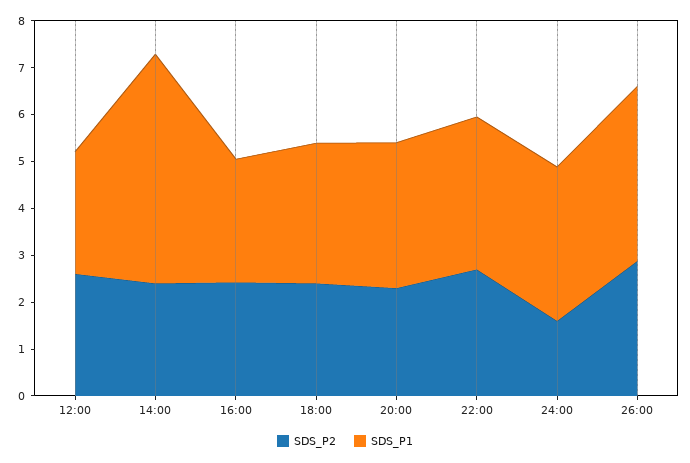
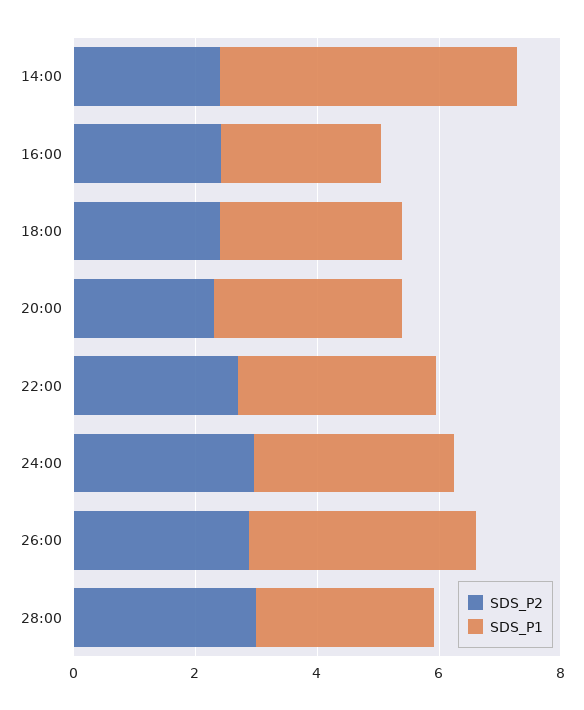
SDS_P2, 12:00: 2.6 -> none
SDS_P1, 12:00: 2.6 -> none
SDS_P2, 24:00: 1.6 -> 3
SDS_P2, 28:00: none -> 3
SDS_P1, 28:00: none -> 3

